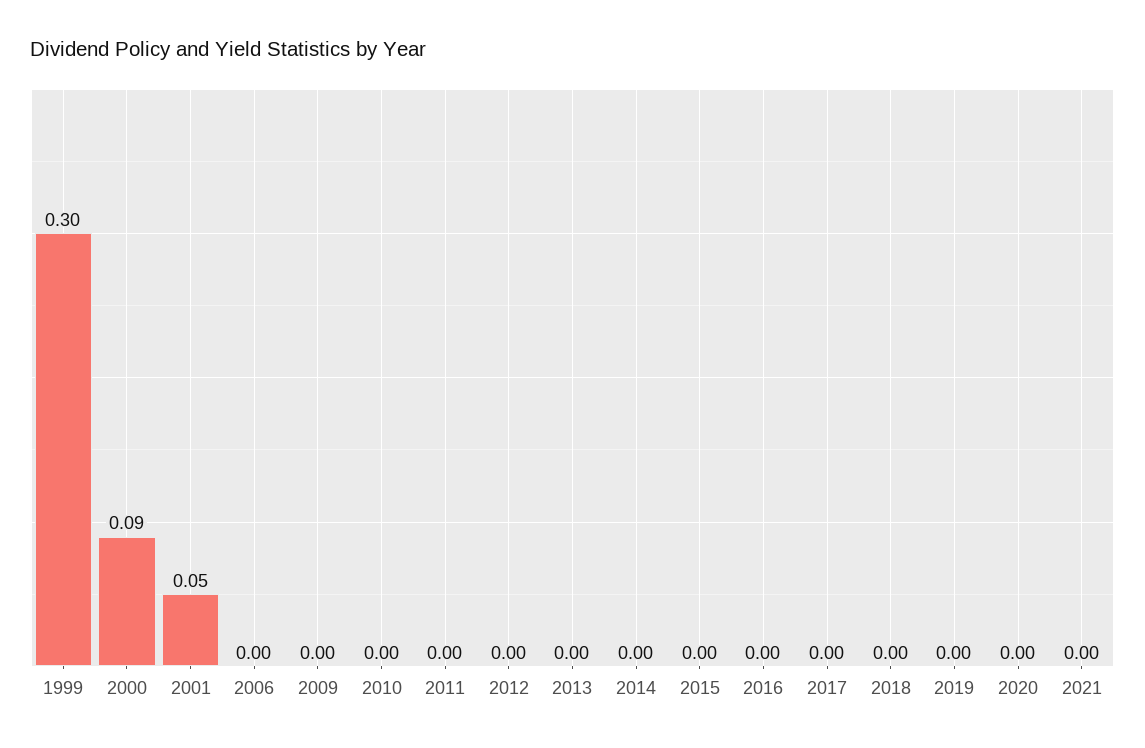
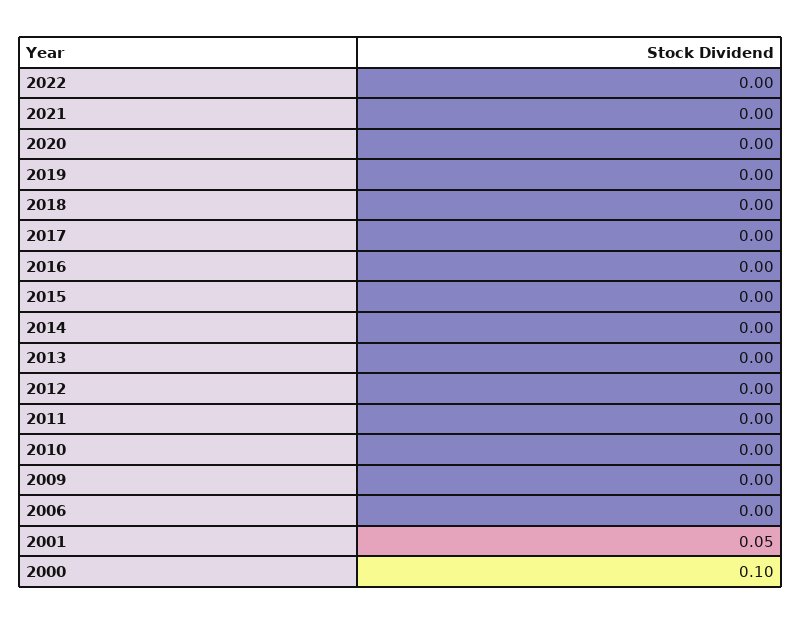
1999: 0.3 -> none
2000: 0.09 -> 0.1
2022: none -> 0

